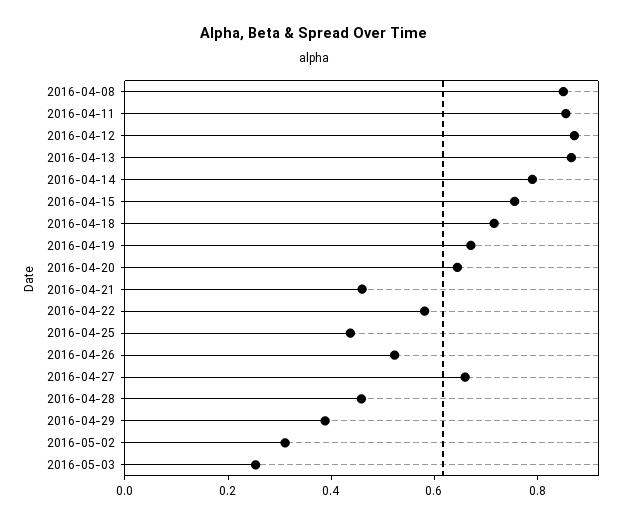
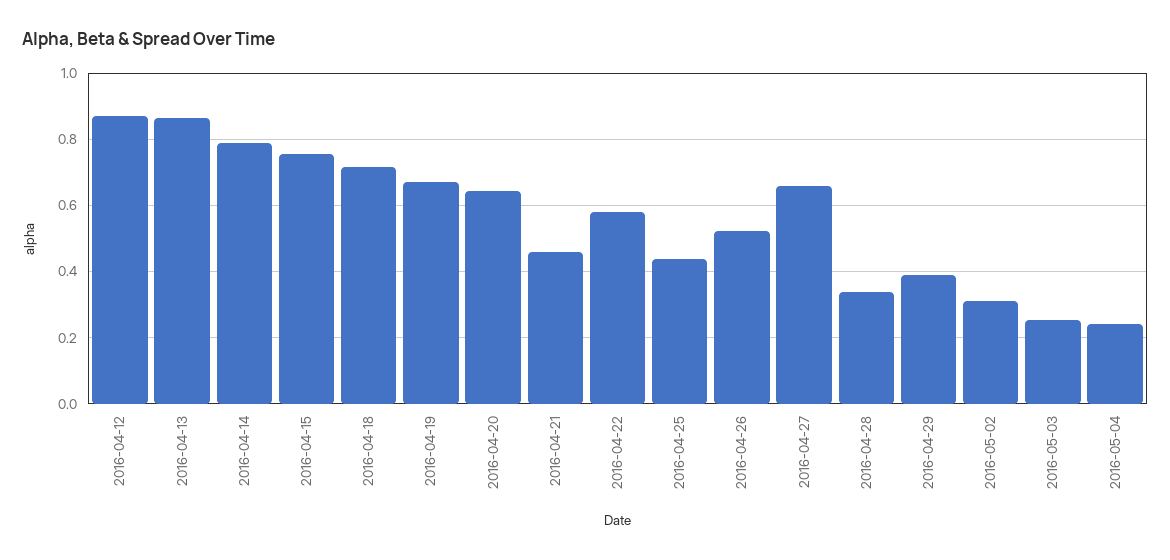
2016-04-08: 0.85 -> none
2016-04-11: 0.85 -> none
2016-04-28: 0.45 -> 0.34
2016-05-04: none -> 0.24

